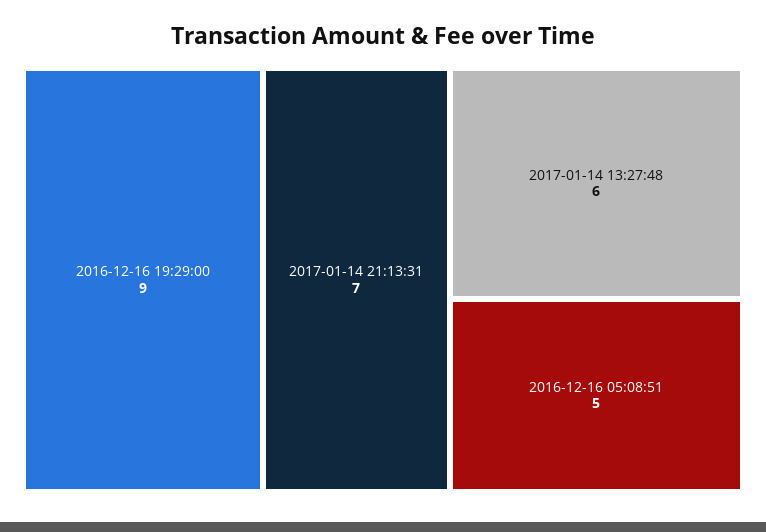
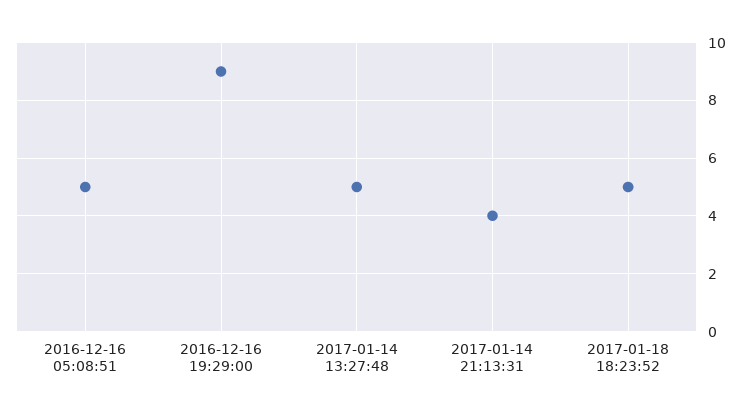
2017-01-14 21:13:31: 7 -> 4
2017-01-14 13:27:48: 6 -> 5
2017-01-18 18:23:52: none -> 5

